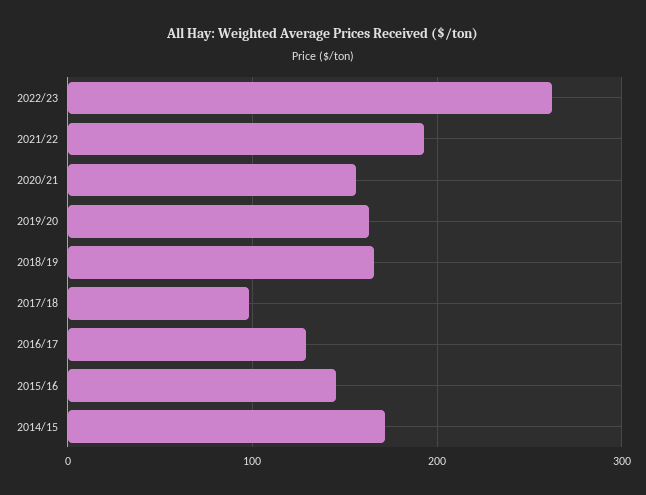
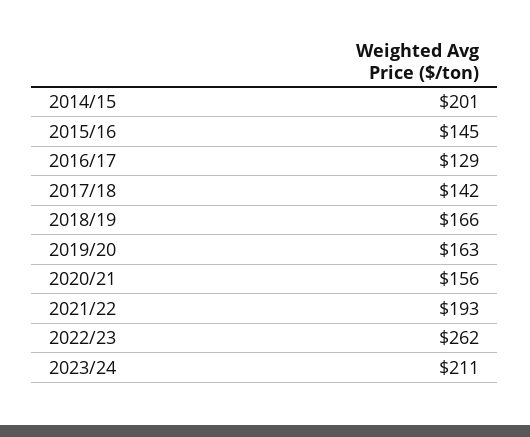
2017/18: 100 -> 142
2014/15: 170 -> 201
2023/24: none -> 211

